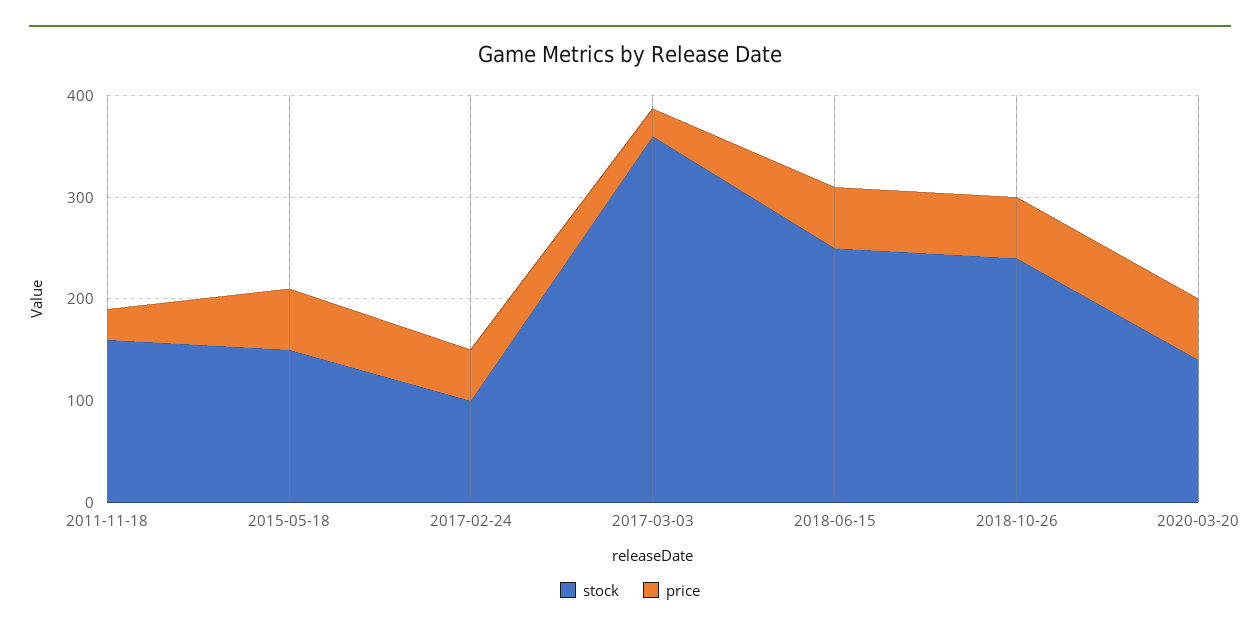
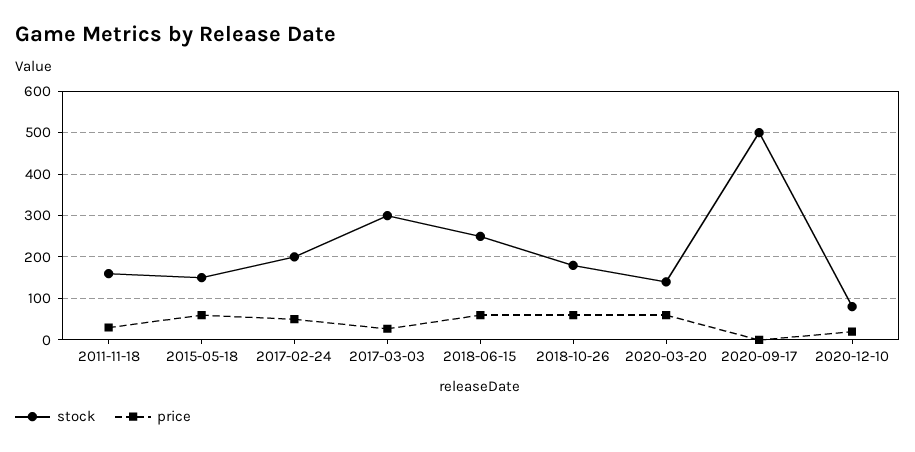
stock, 2017-02-24: 100 -> 200
stock, 2017-03-03: 360 -> 300
stock, 2018-10-26: 240 -> 180
stock, 2020-09-17: none -> 500
price, 2020-09-17: none -> 0
stock, 2020-12-10: none -> 80
price, 2020-12-10: none -> 20

